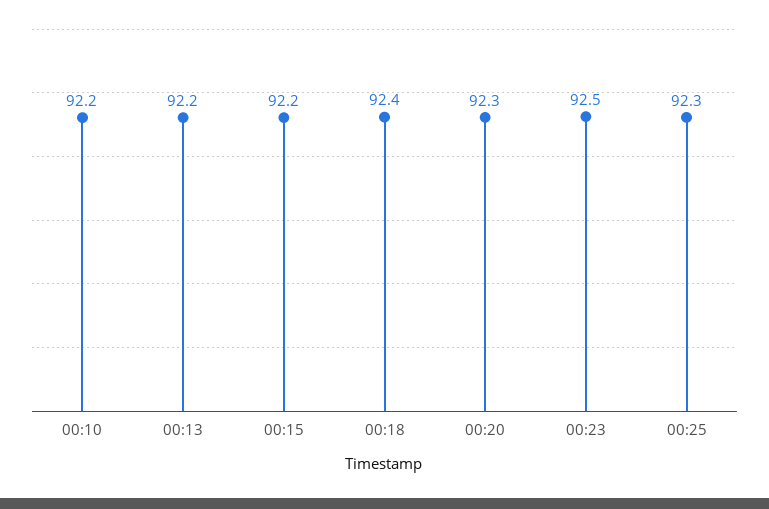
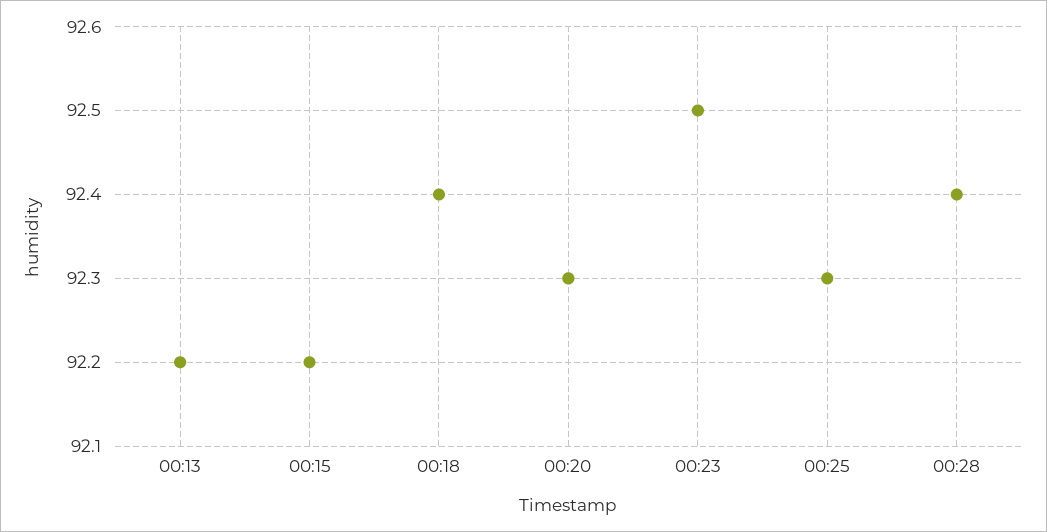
00:10: 92.2 -> none
00:28: none -> 92.4

